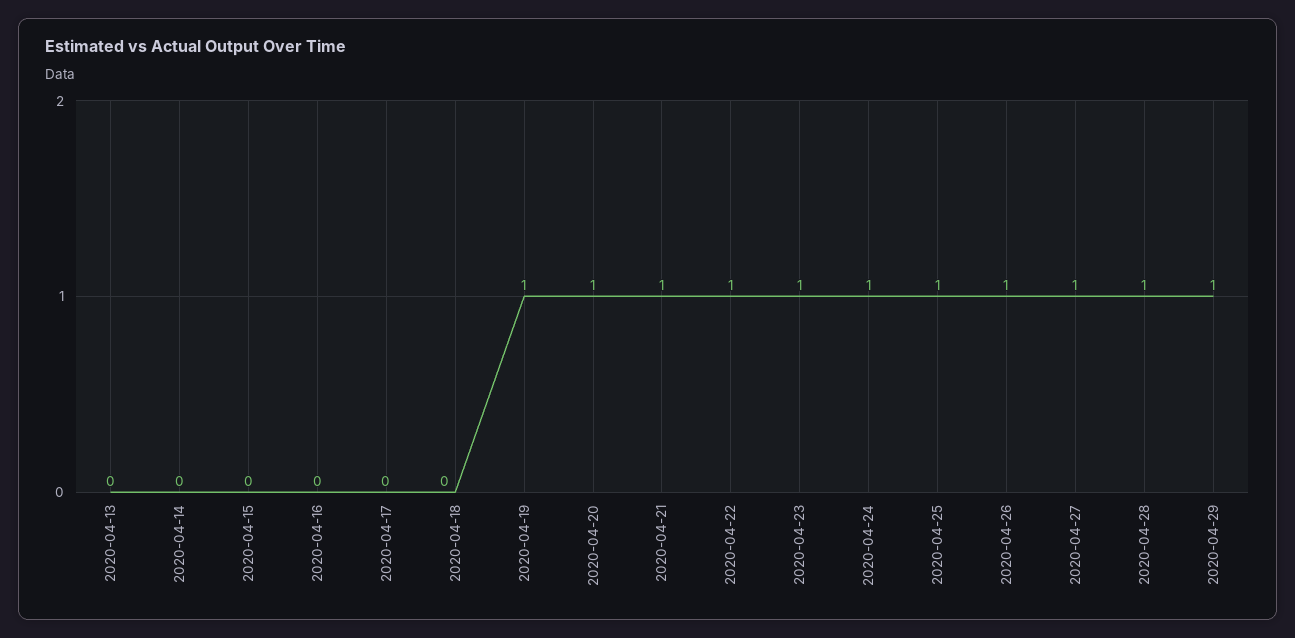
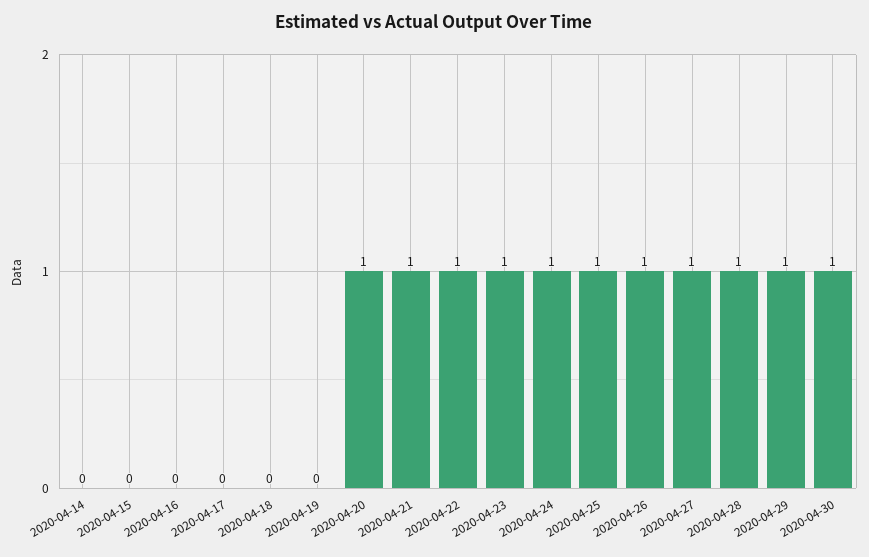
2020-04-13: 0 -> none
2020-04-19: 1 -> 0
2020-04-30: none -> 1

